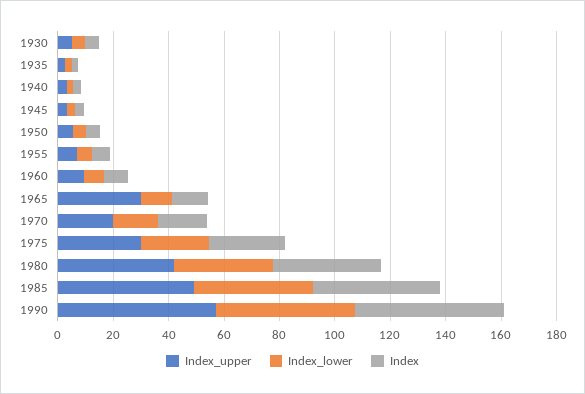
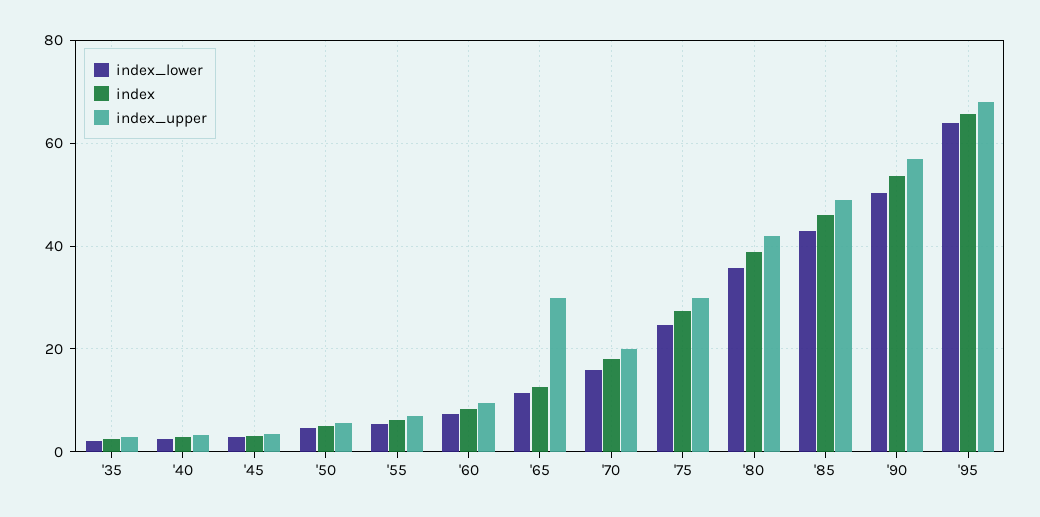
Index_upper, 1930: 5 -> none
Index_lower, 1930: 5 -> none
Index, 1930: 5 -> none
Index_lower, '95: none -> 64
Index, '95: none -> 66
Index_upper, '95: none -> 68

